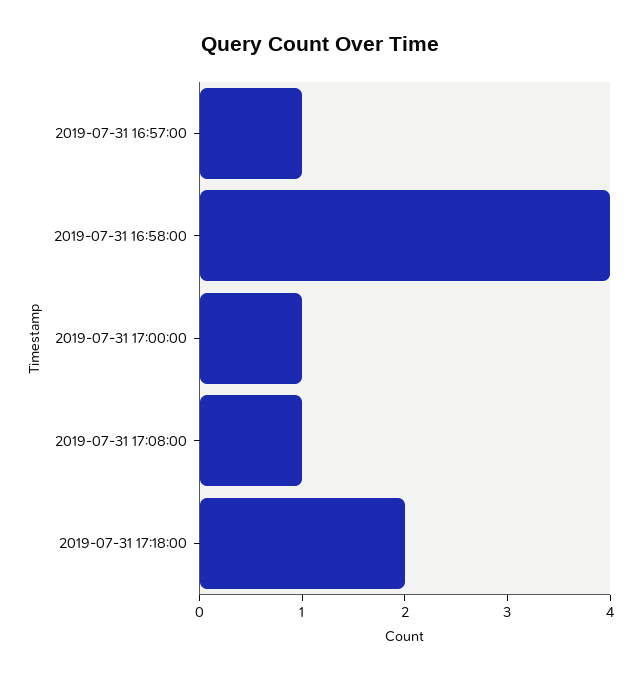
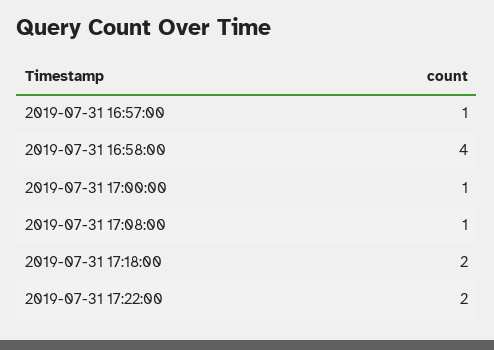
2019-07-31 17:22:00: none -> 2

